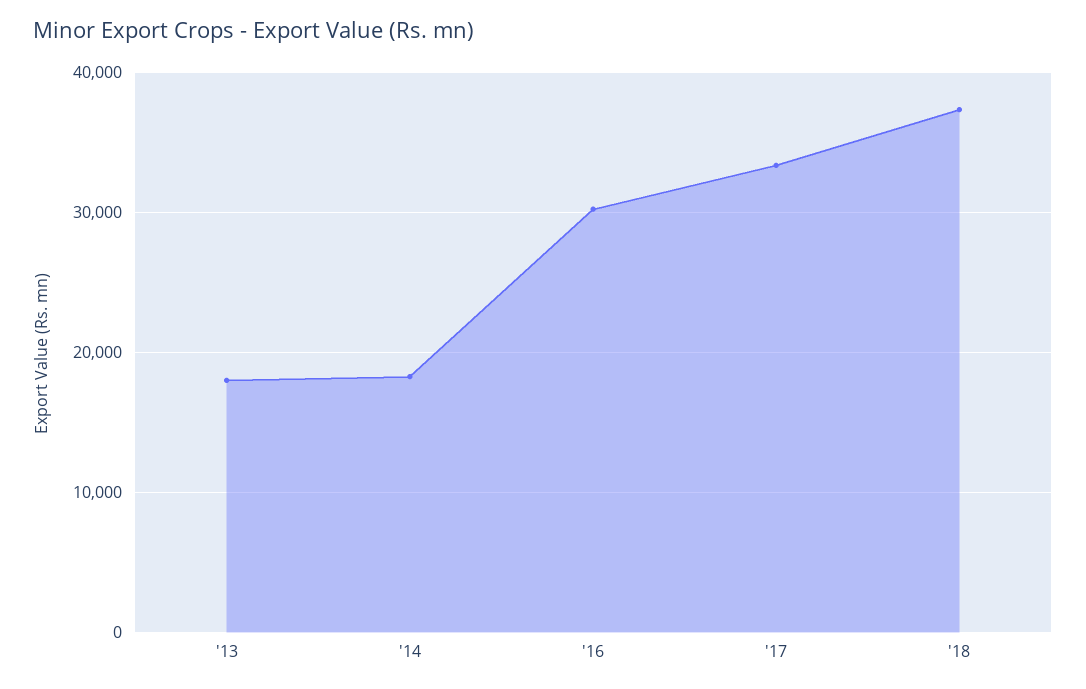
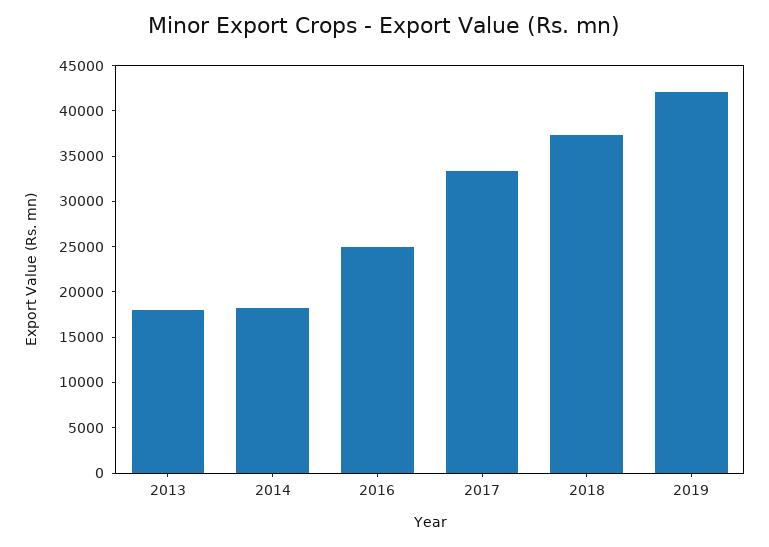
'16: 30000 -> 25000
2019: none -> 42000

